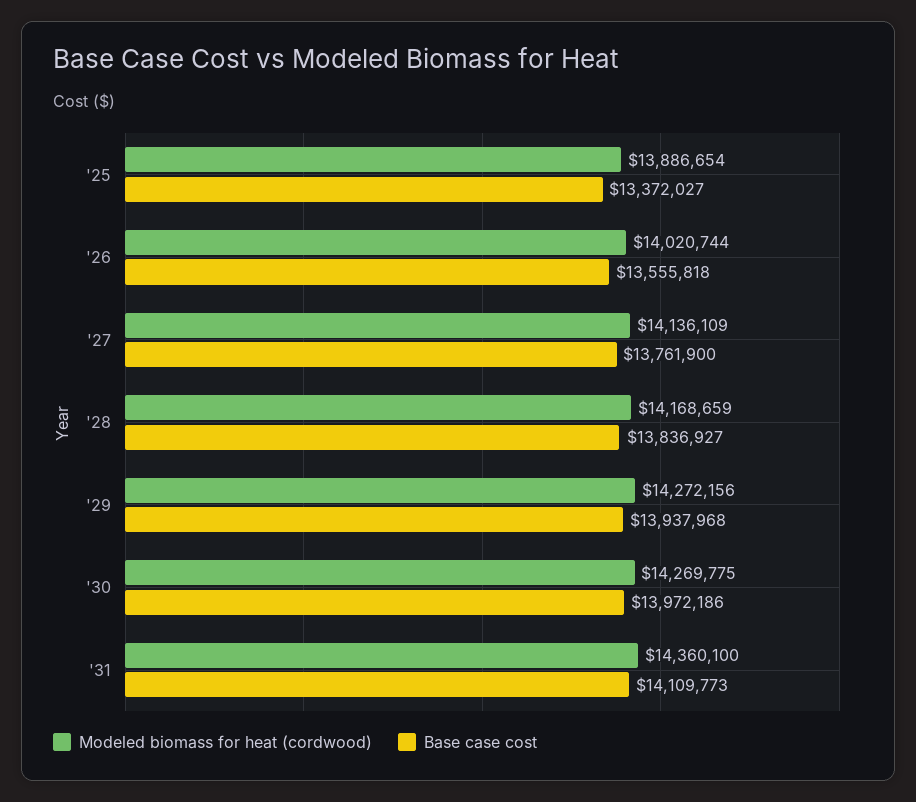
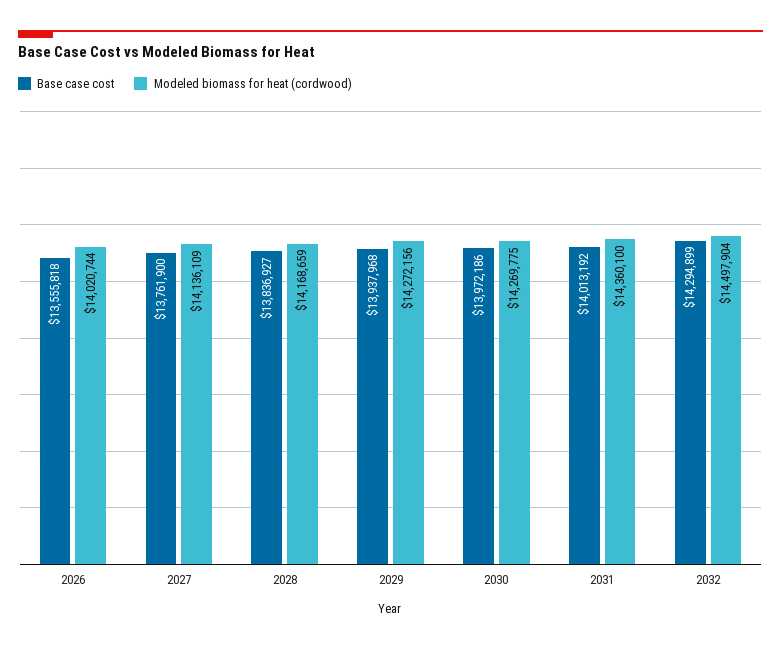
Modeled biomass for heat (cordwood), '25: 13886654 -> none
Base case cost, '25: 13372027 -> none
Base case cost, '31: 14109773 -> 14013192
Base case cost, 2032: none -> 14294899
Modeled biomass for heat (cordwood), 2032: none -> 14497904

